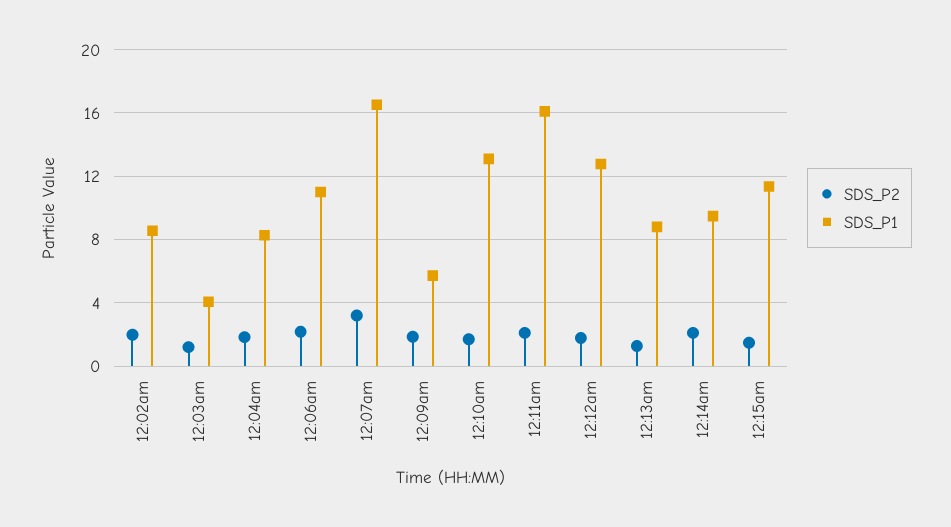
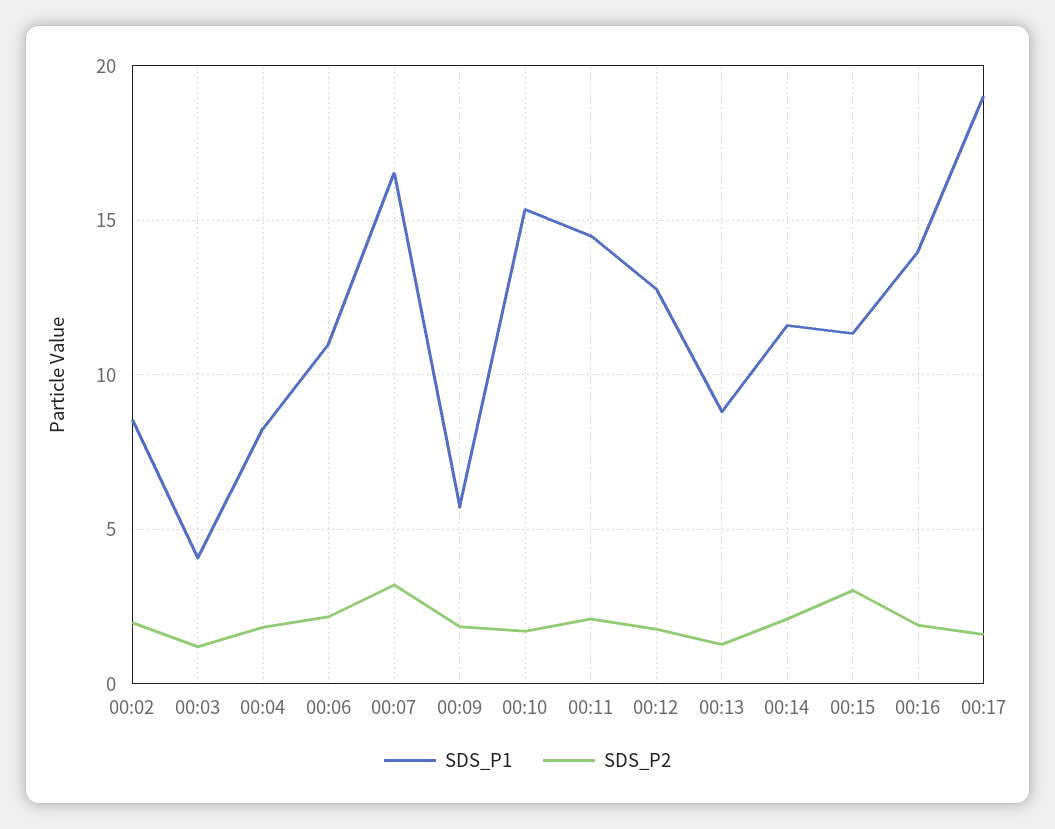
SDS_P1, 12:10am: 13 -> 15.5
SDS_P1, 12:11am: 16 -> 14.5
SDS_P1, 12:14am: 9.5 -> 11.5
SDS_P2, 12:15am: 1.5 -> 3
SDS_P1, 00:16: none -> 14
SDS_P2, 00:16: none -> 2
SDS_P1, 00:17: none -> 19
SDS_P2, 00:17: none -> 1.5

